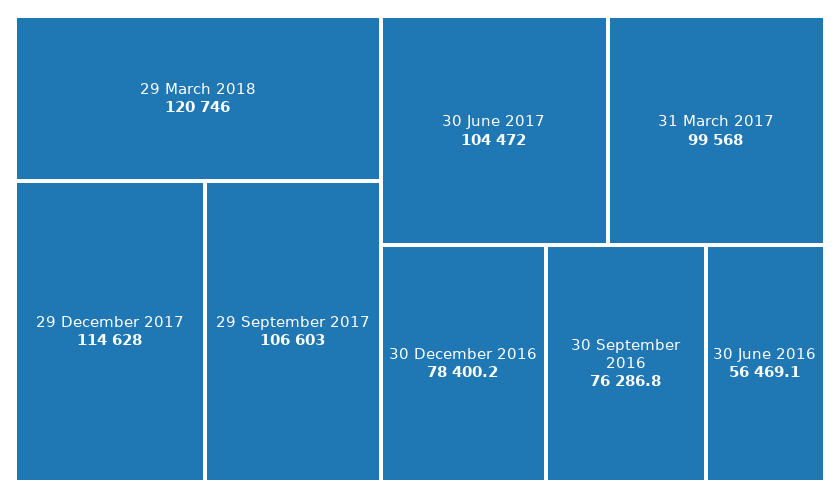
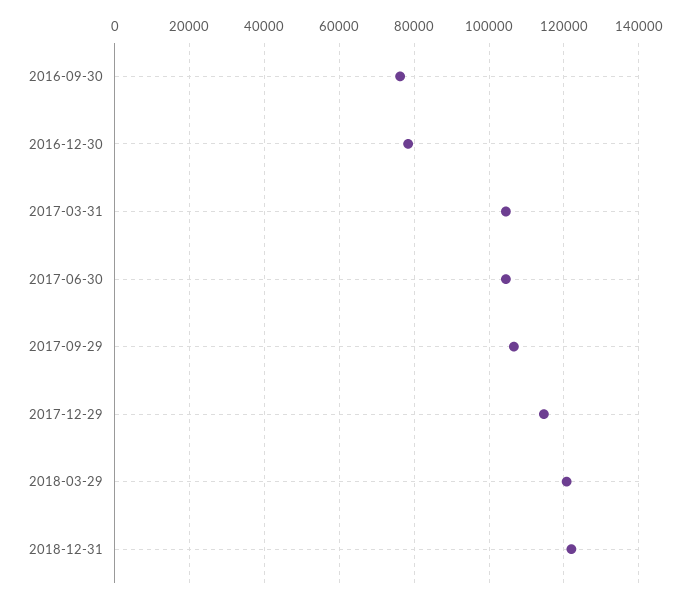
31 March 2017: 99568 -> 104000
30 June 2016: 56469.1 -> none
2018-12-31: none -> 122000

